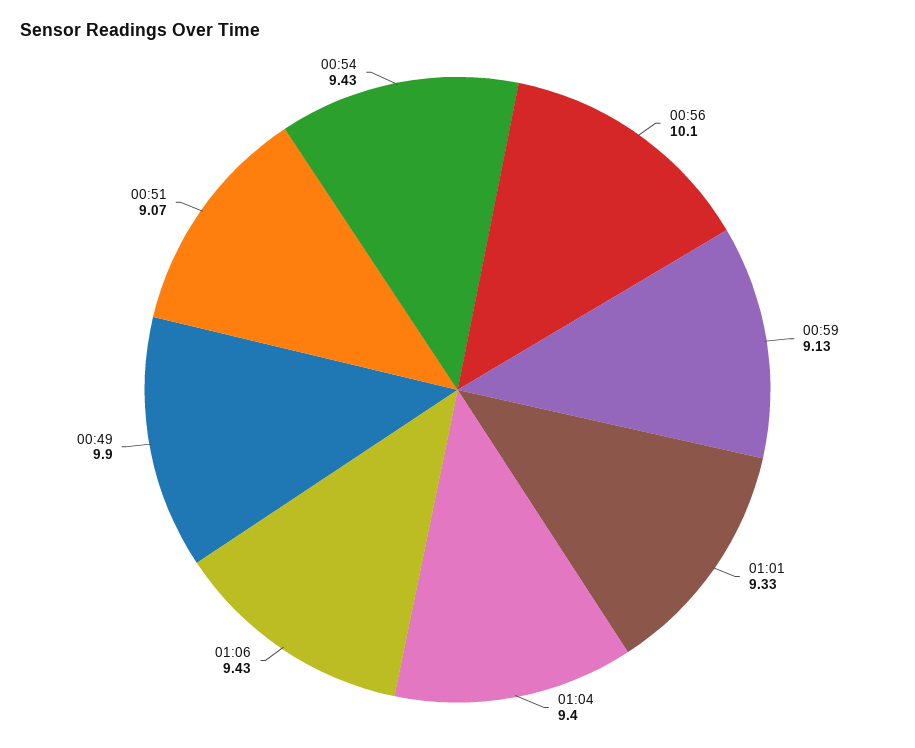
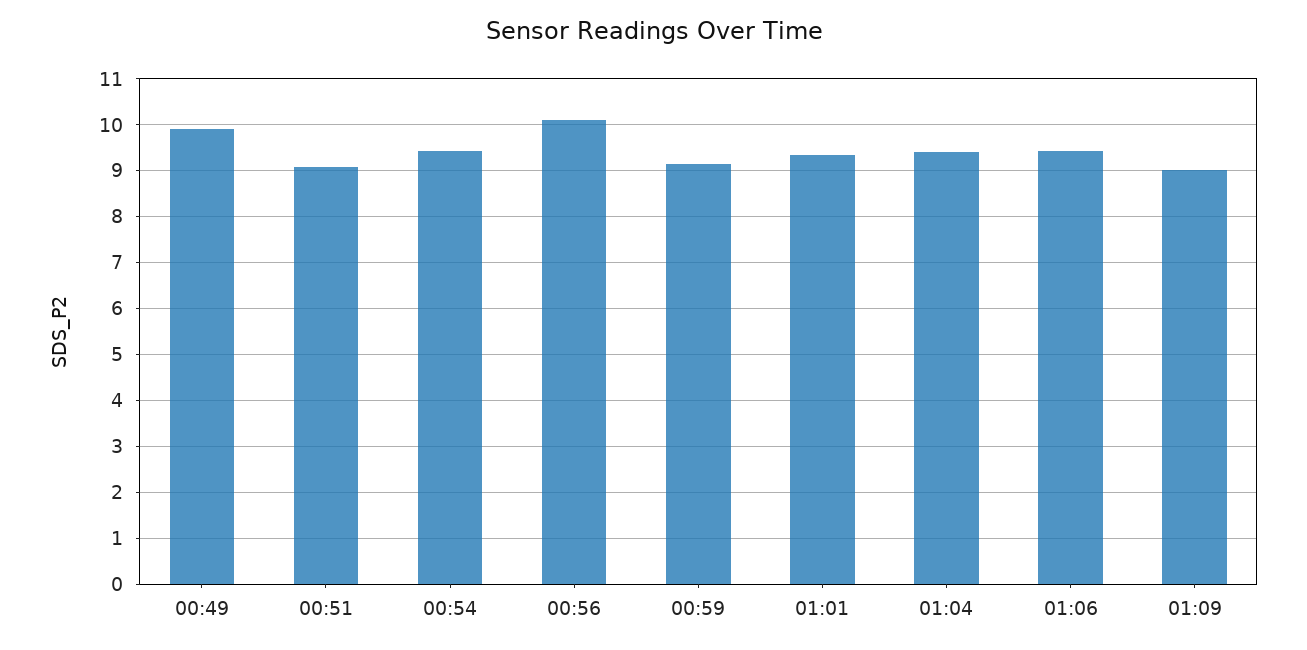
01:09: none -> 9

